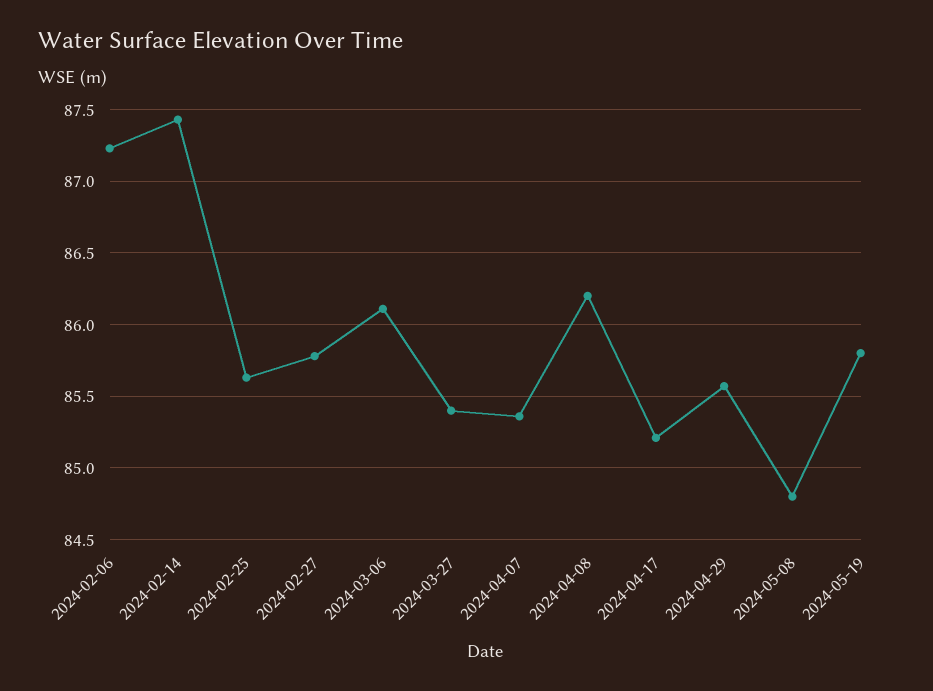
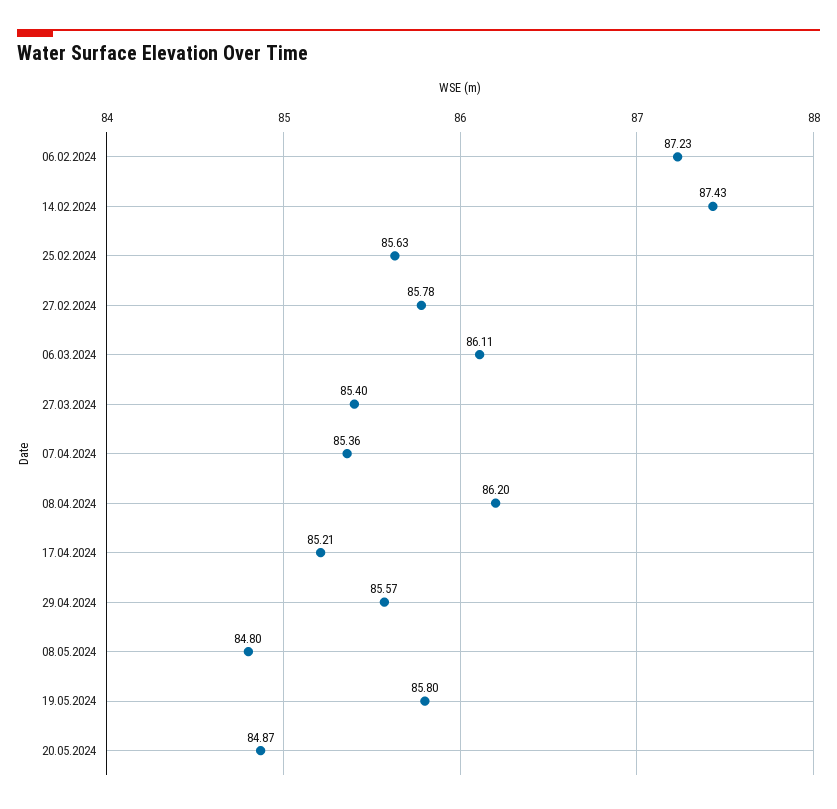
20.05.2024: none -> 84.87

